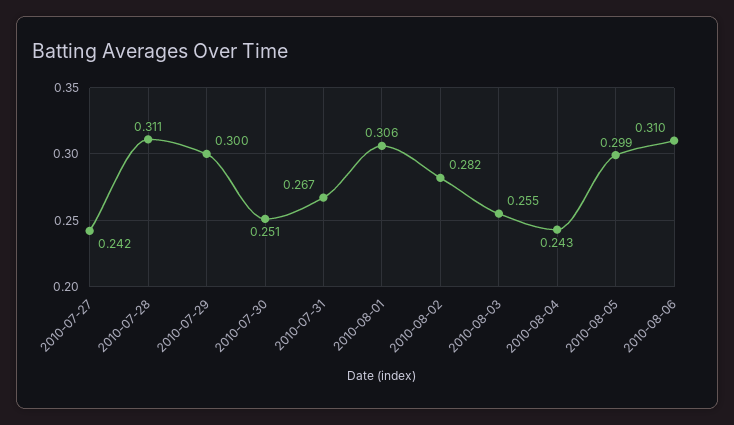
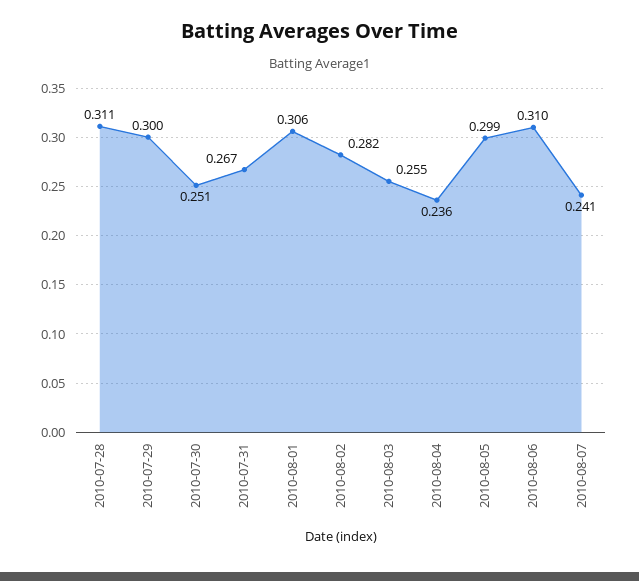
2010-07-27: 0.242 -> none
2010-08-04: 0.243 -> 0.236
2010-08-07: none -> 0.241

